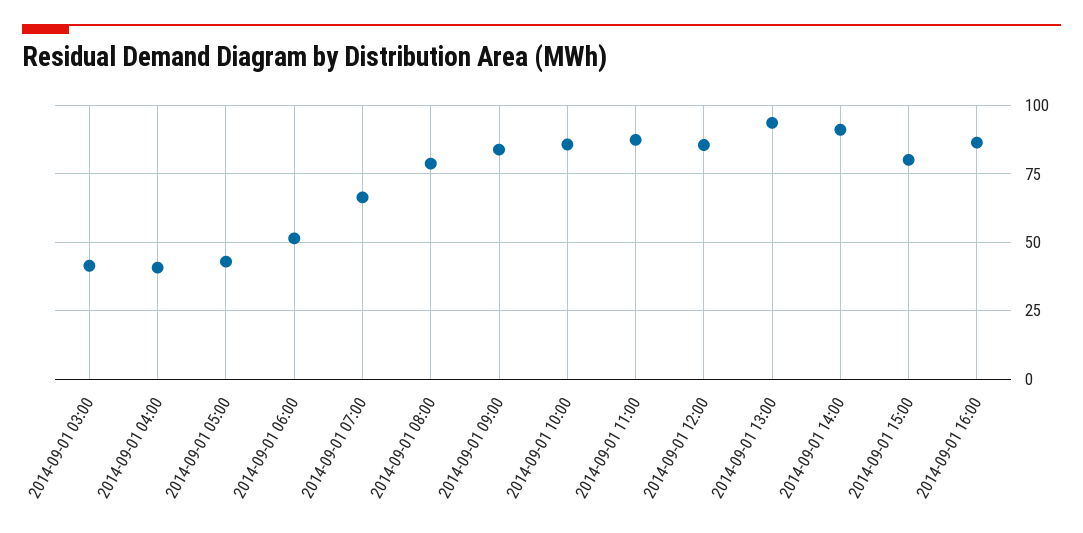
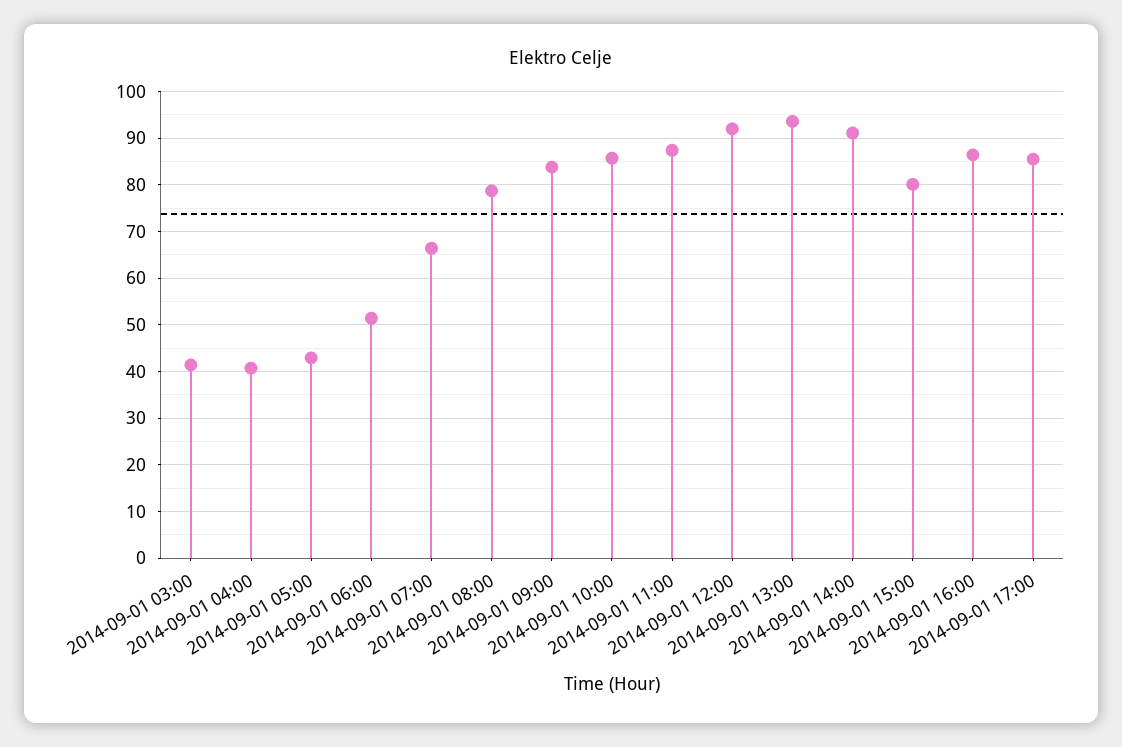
2014-09-01 12:00: 85 -> 92
2014-09-01 17:00: none -> 86

